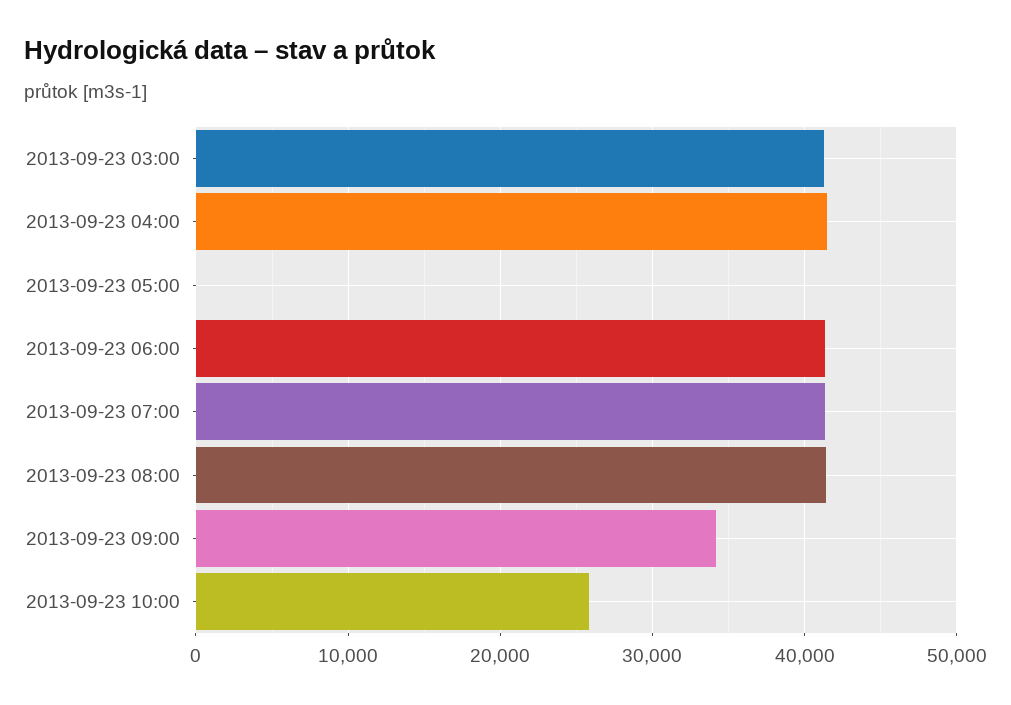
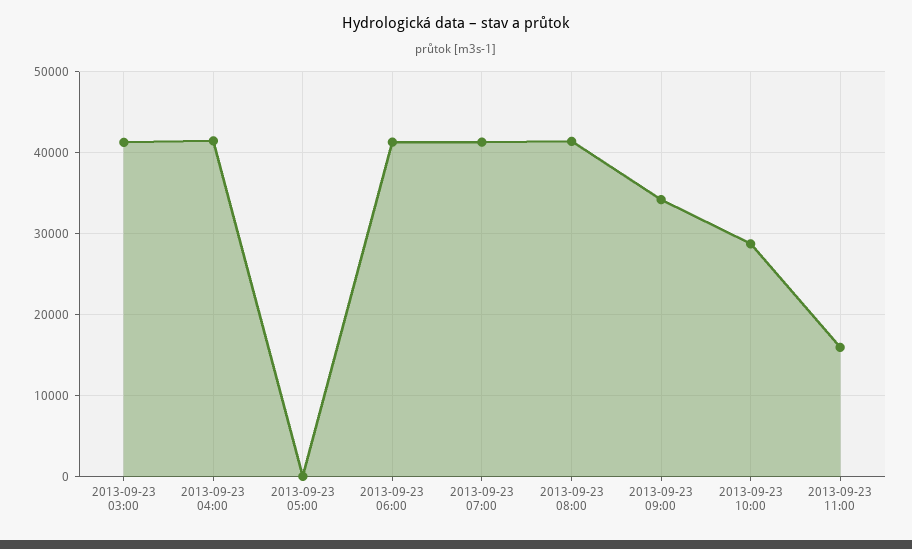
2013-09-23 10:00: 26000 -> 29000
2013-09-23 11:00: none -> 16000

